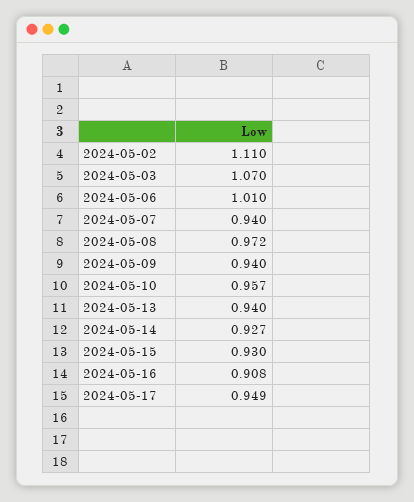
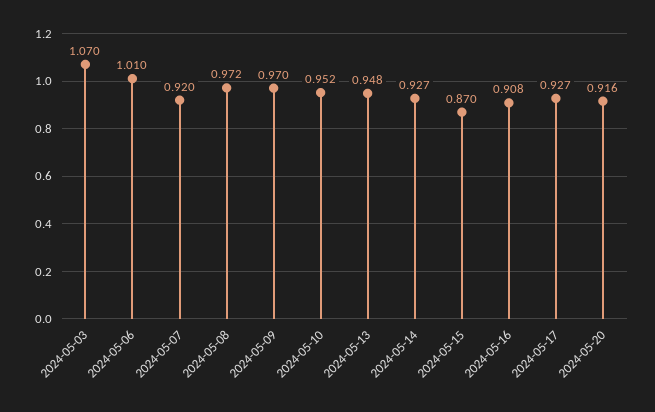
2024-05-02: 1.11 -> none
2024-05-07: 0.94 -> 0.92
2024-05-09: 0.94 -> 0.97
2024-05-10: 0.957 -> 0.952
2024-05-13: 0.94 -> 0.948
2024-05-15: 0.93 -> 0.87
2024-05-17: 0.949 -> 0.927
2024-05-20: none -> 0.916

